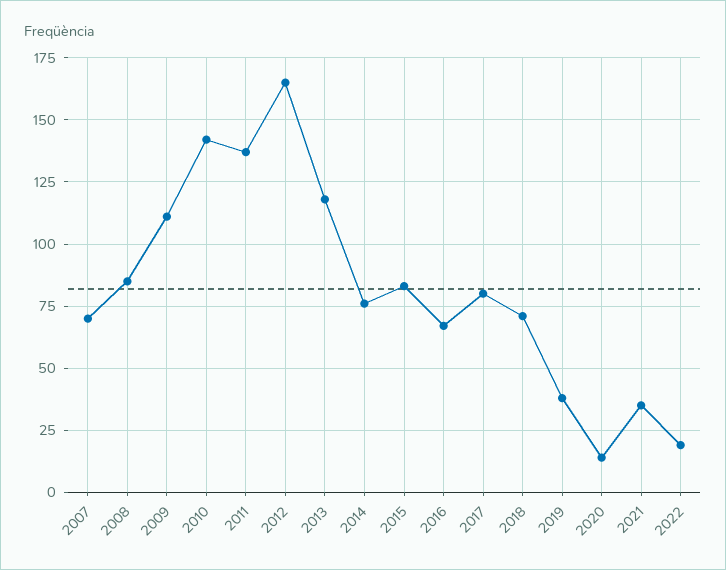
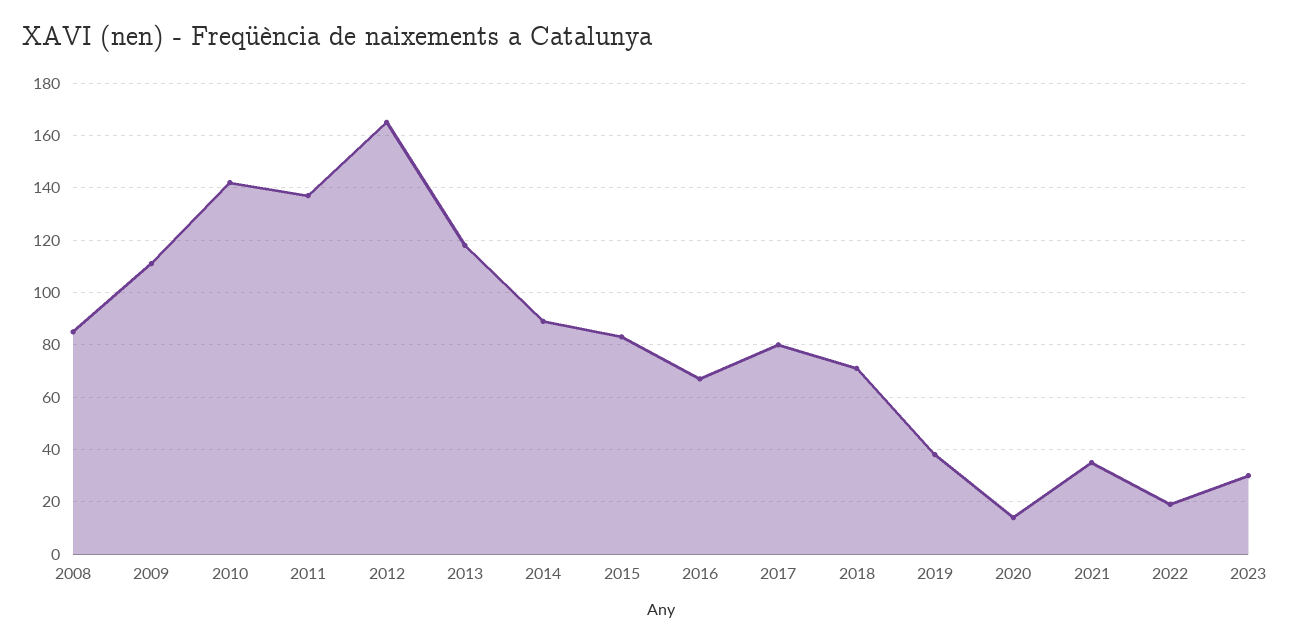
2007: 70 -> none
2014: 75 -> 90
2023: none -> 30

